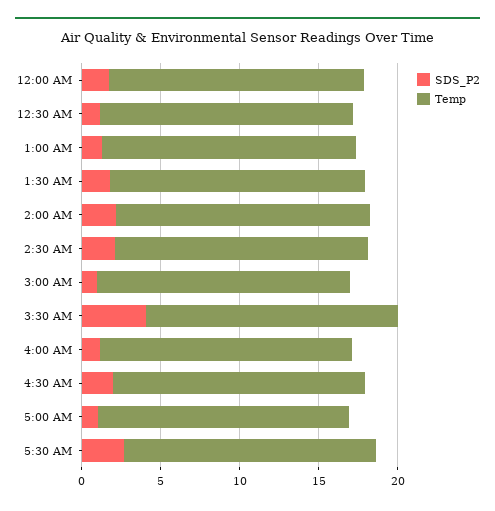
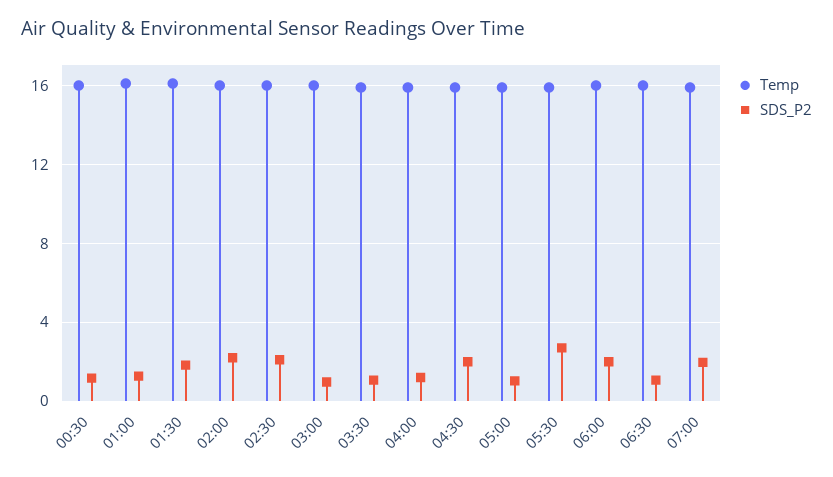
SDS_P2, 12:00 AM: 2 -> none
Temp, 12:00 AM: 16 -> none
SDS_P2, 3:30 AM: 4 -> 1
Temp, 06:00: none -> 16
SDS_P2, 06:00: none -> 2
Temp, 06:30: none -> 16
SDS_P2, 06:30: none -> 1
Temp, 07:00: none -> 16
SDS_P2, 07:00: none -> 2

